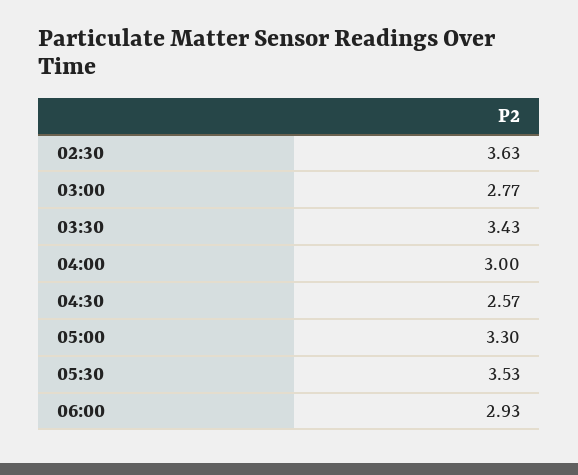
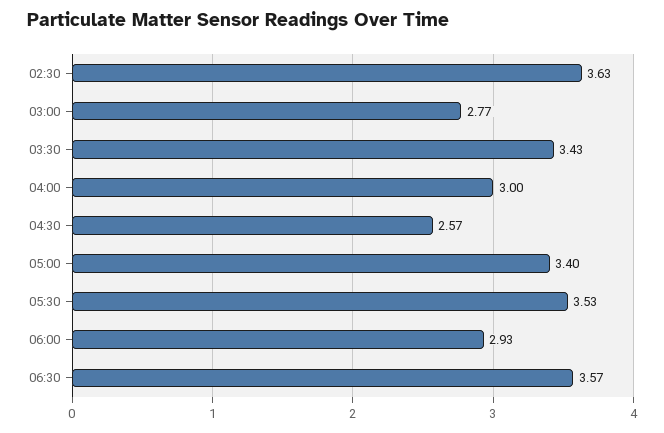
05:00: 3.3 -> 3.4
06:30: none -> 3.57

